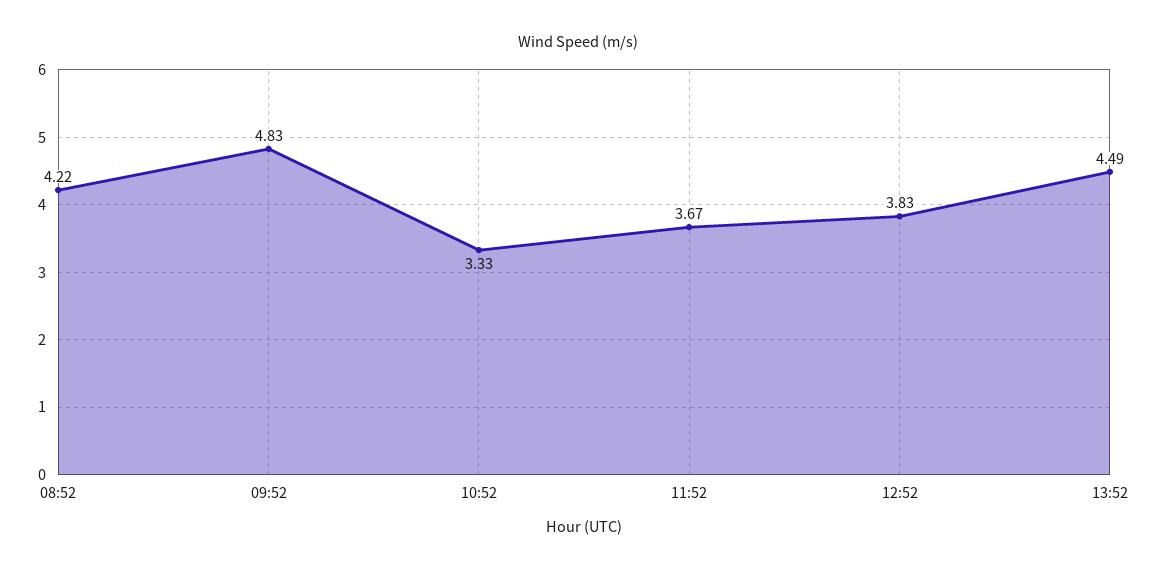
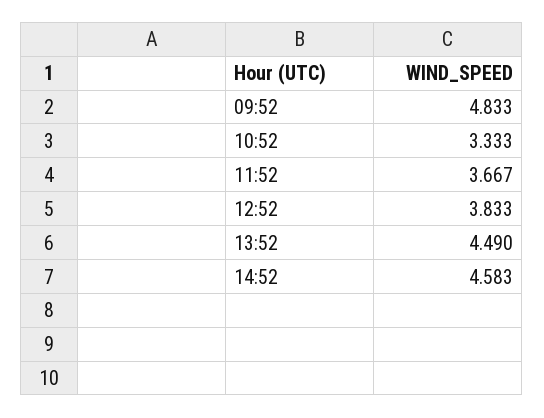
08:52: 4.22 -> none
14:52: none -> 4.583

